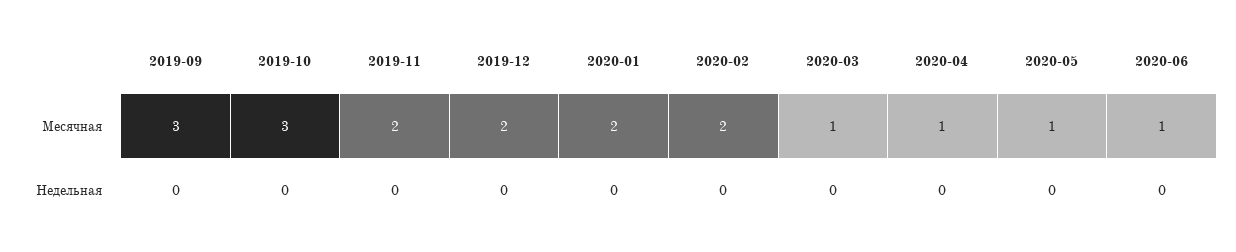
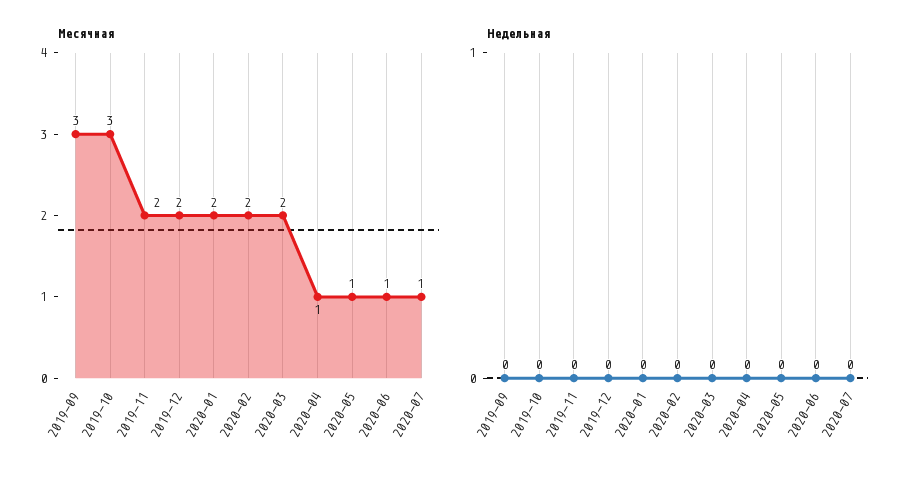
Месячная, 2020-03: 1 -> 2
Месячная, 2020-07: none -> 1
Недельная, 2020-07: none -> 0

